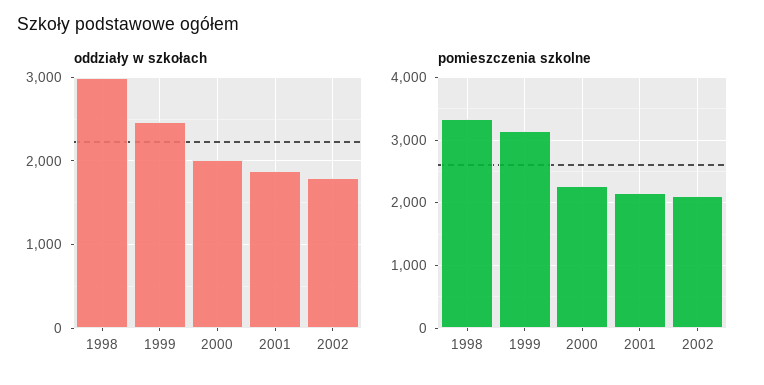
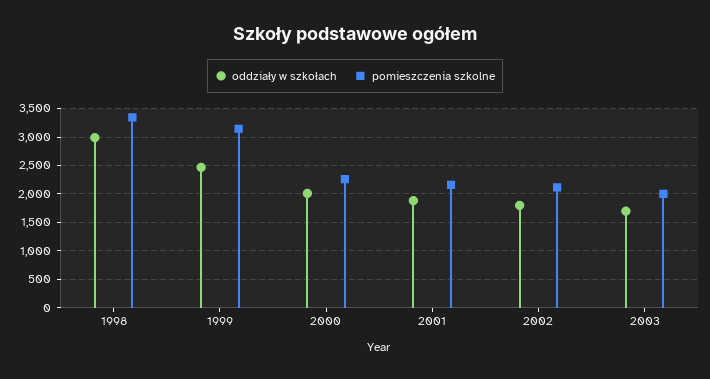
oddziały w szkołach, 2003: none -> 1750
pomieszczenia szkolne, 2003: none -> 2000

